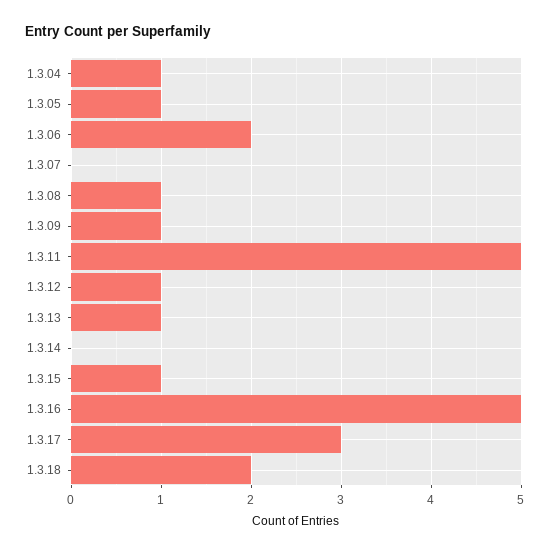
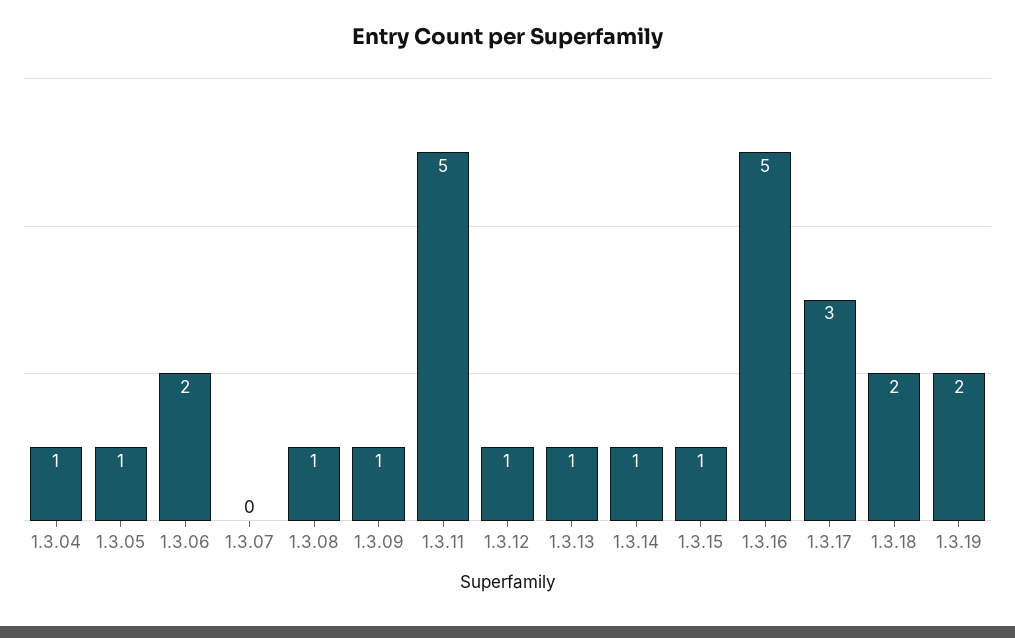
1.3.14: 0 -> 1
1.3.19: none -> 2

